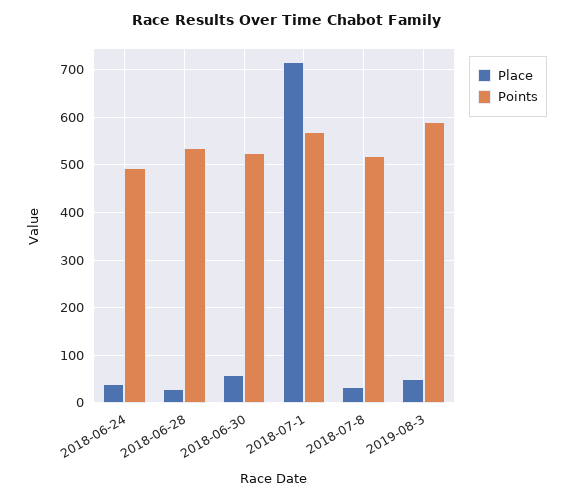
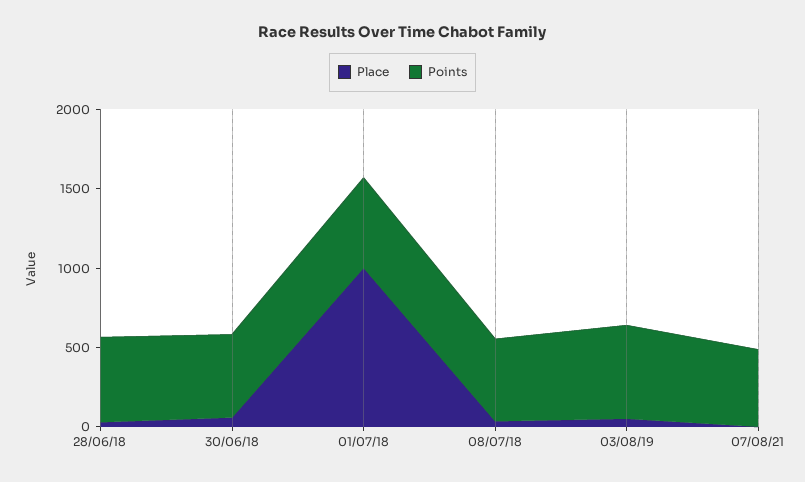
Place, 2018-06-24: 40 -> none
Points, 2018-06-24: 500 -> none
Place, 2018-07-1: 720 -> 1000
Place, 07/08/21: none -> 0
Points, 07/08/21: none -> 500

